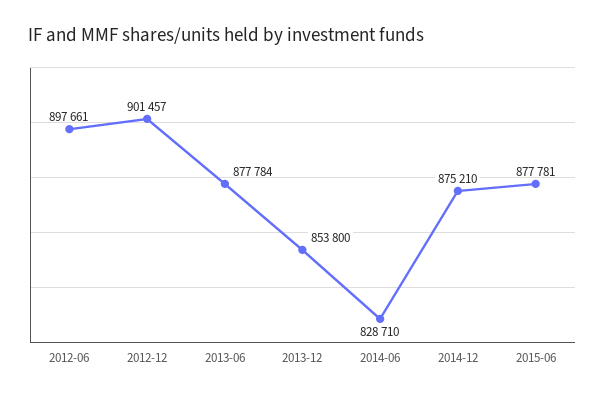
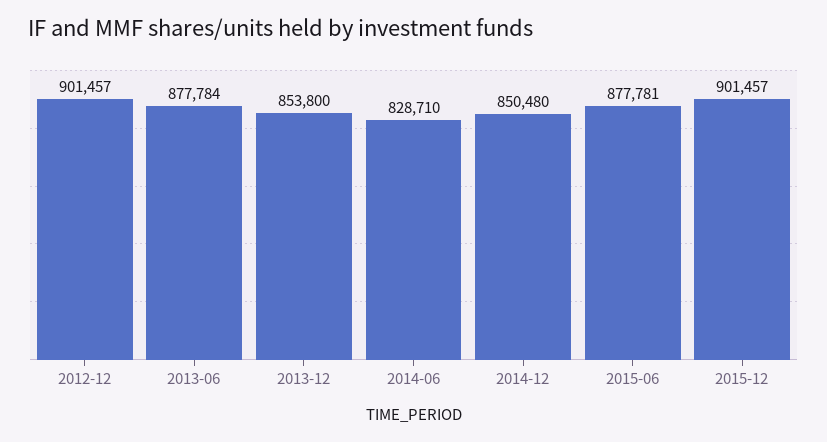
2012-06: 897661 -> none
2014-12: 875210 -> 850480
2015-12: none -> 901457

